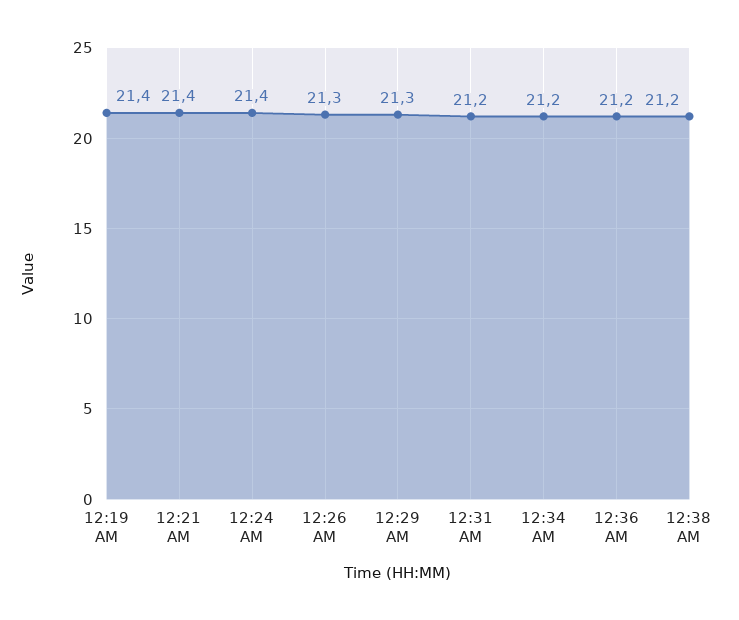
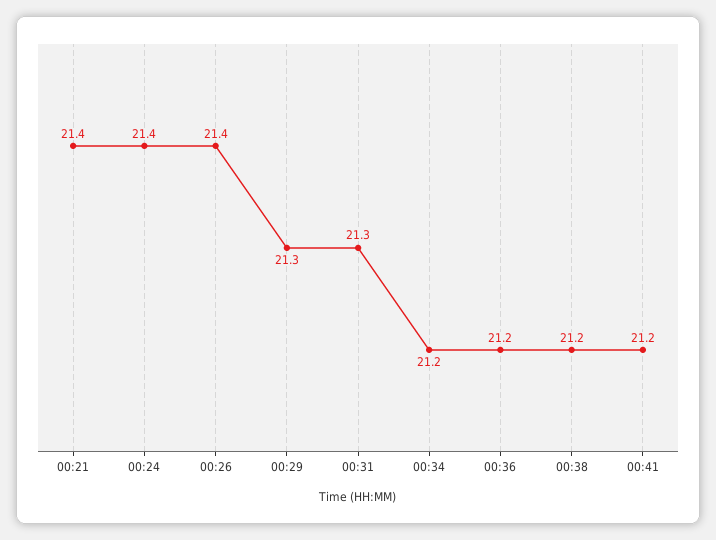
12:19 AM: 21.4 -> none
12:26 AM: 21.3 -> 21.4
12:31 AM: 21.2 -> 21.3
00:41: none -> 21.2

